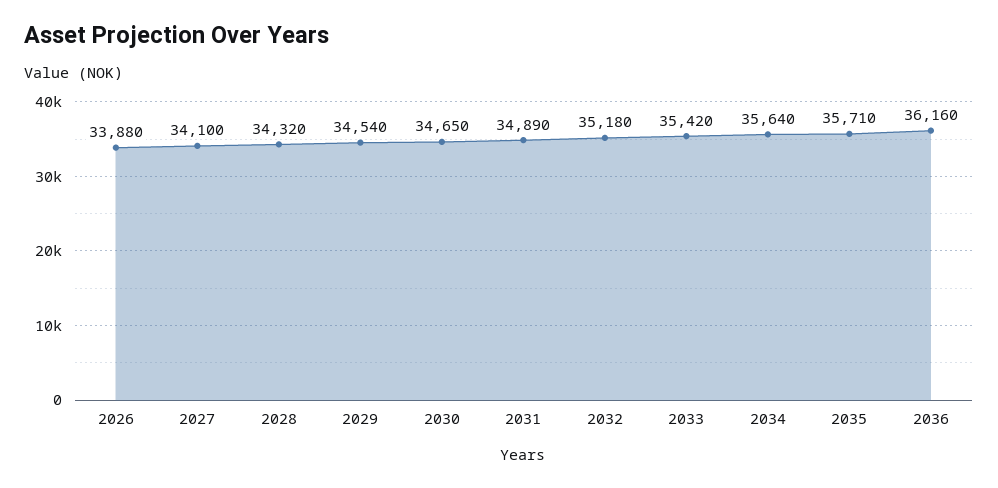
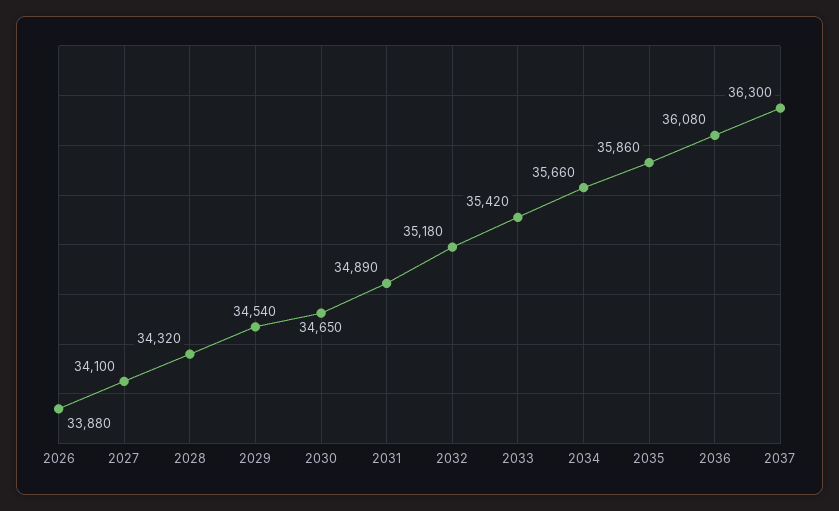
2034: 35640 -> 35660
2035: 35710 -> 35860
2036: 36160 -> 36080
2037: none -> 36300

